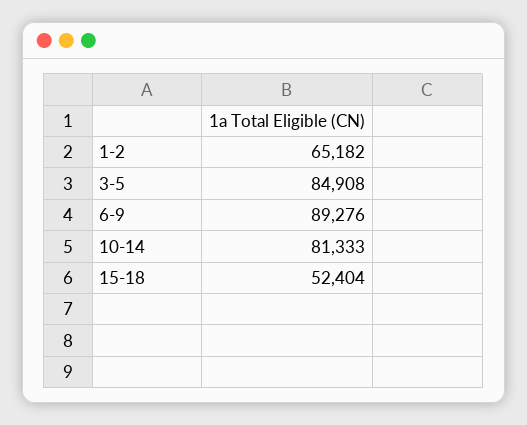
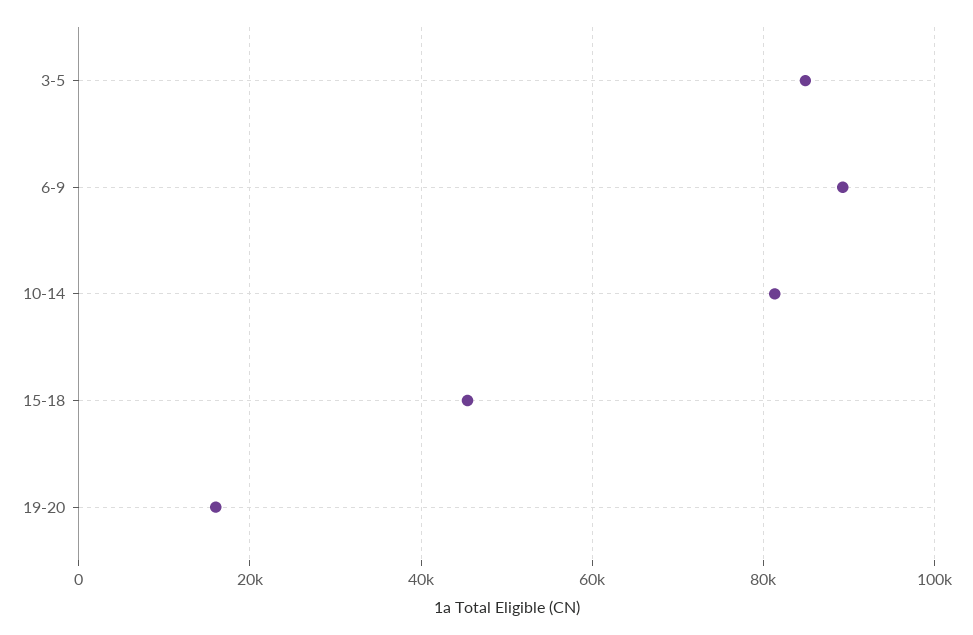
1-2: 65182 -> none
15-18: 52404 -> 46000
19-20: none -> 16000

